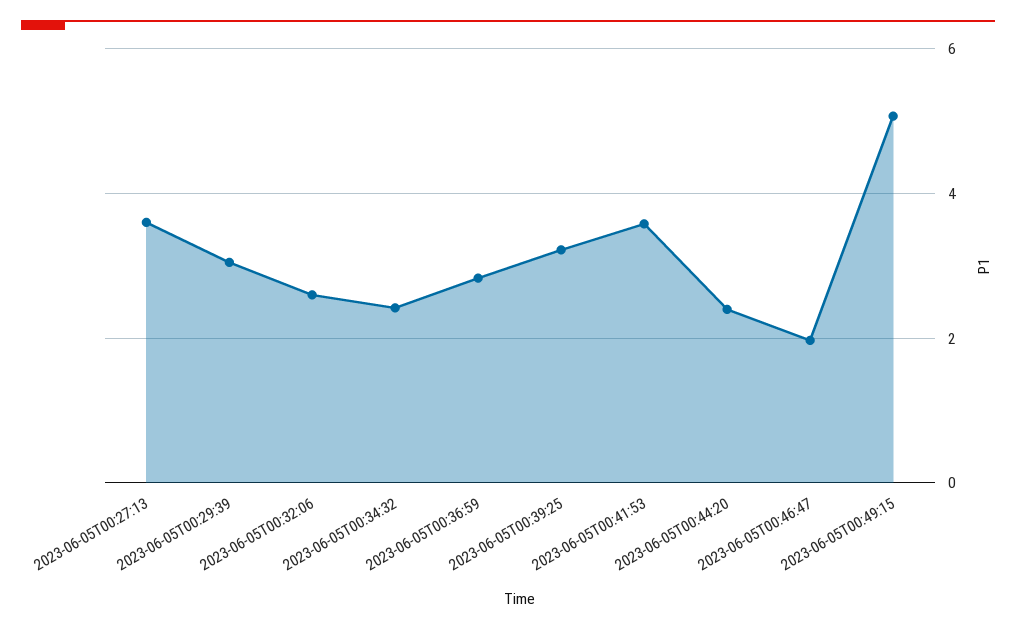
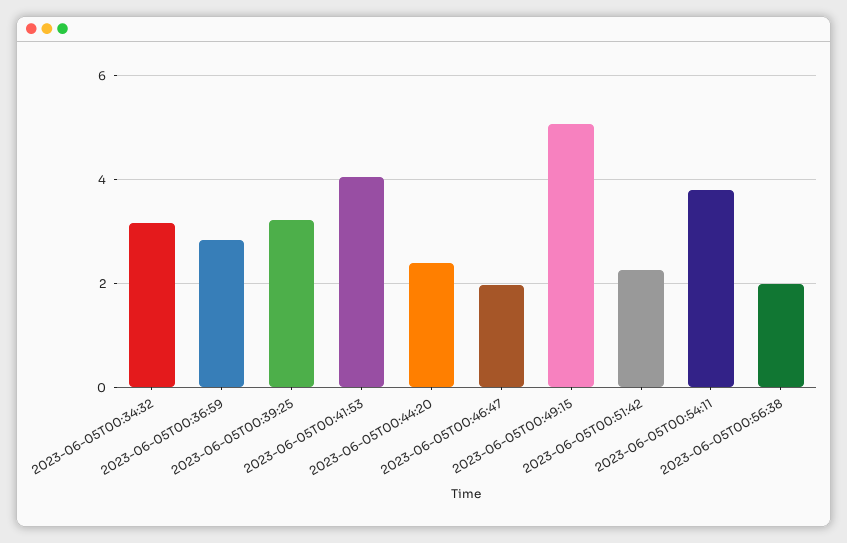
2023-06-05T00:27:13: 3.6 -> none
2023-06-05T00:29:39: 3 -> none
2023-06-05T00:32:06: 2.6 -> none
2023-06-05T00:34:32: 2.4 -> 3.2
2023-06-05T00:41:53: 3.6 -> 4
2023-06-05T00:51:42: none -> 2.2
2023-06-05T00:54:11: none -> 3.8
2023-06-05T00:56:38: none -> 2

